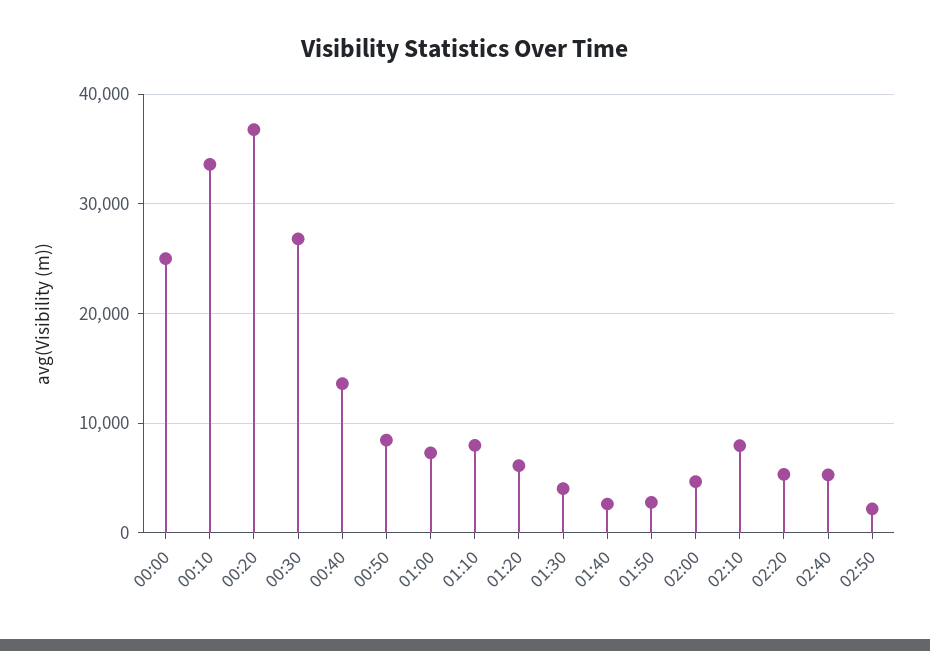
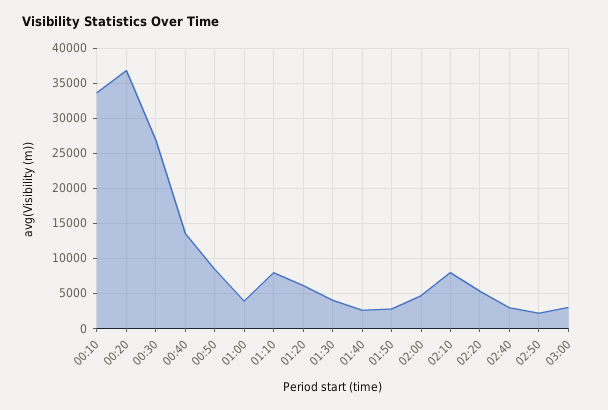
00:00: 25000 -> none
01:00: 7000 -> 4000
02:40: 5000 -> 3000
03:00: none -> 3000

